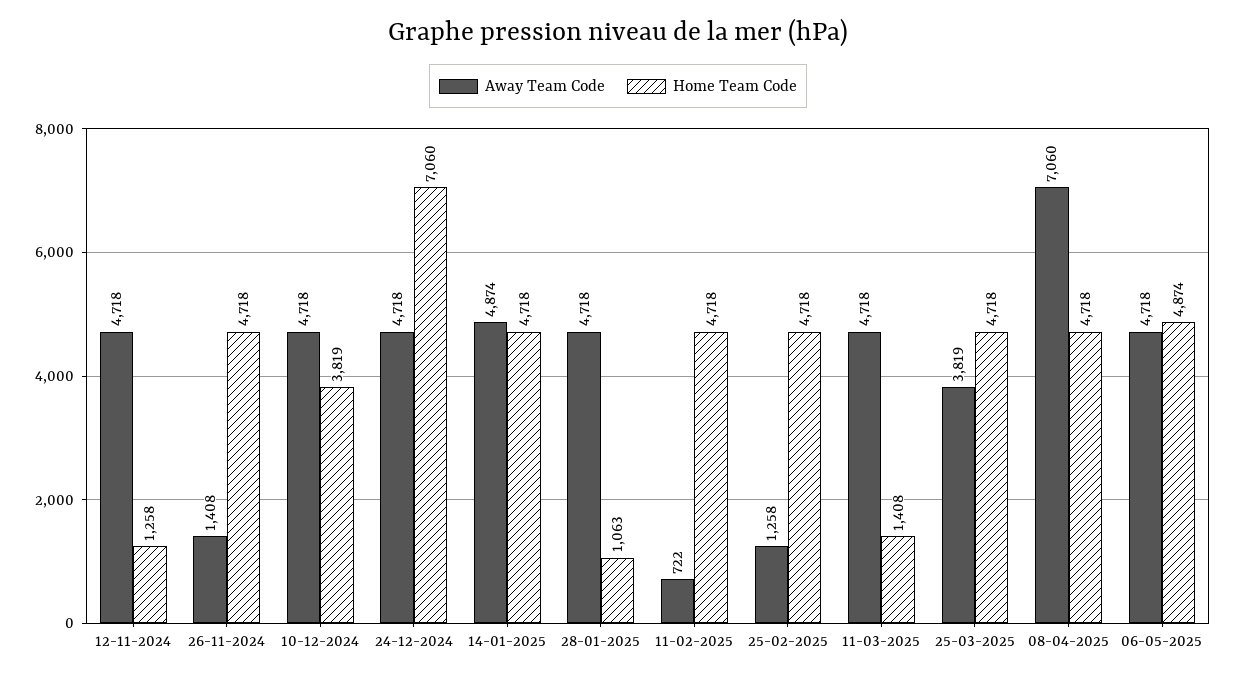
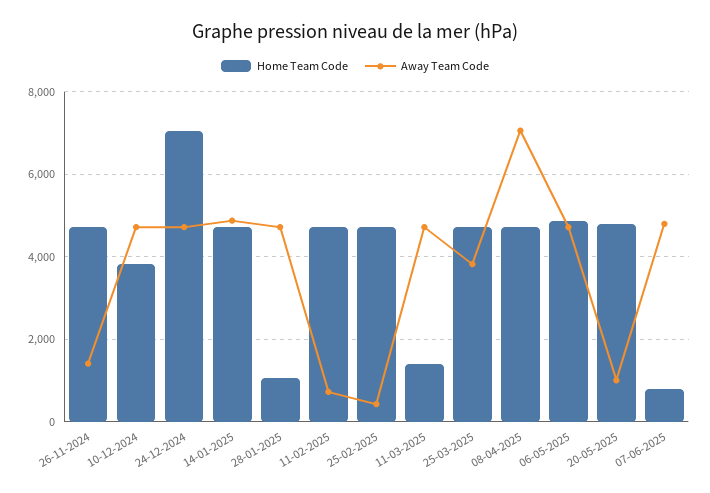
Away Team Code, 12-11-2024: 4718 -> none
Home Team Code, 12-11-2024: 1258 -> none
Away Team Code, 25-02-2025: 1258 -> 400
Home Team Code, 20-05-2025: none -> 4800
Away Team Code, 20-05-2025: none -> 1000
Home Team Code, 07-06-2025: none -> 800
Away Team Code, 07-06-2025: none -> 4800

